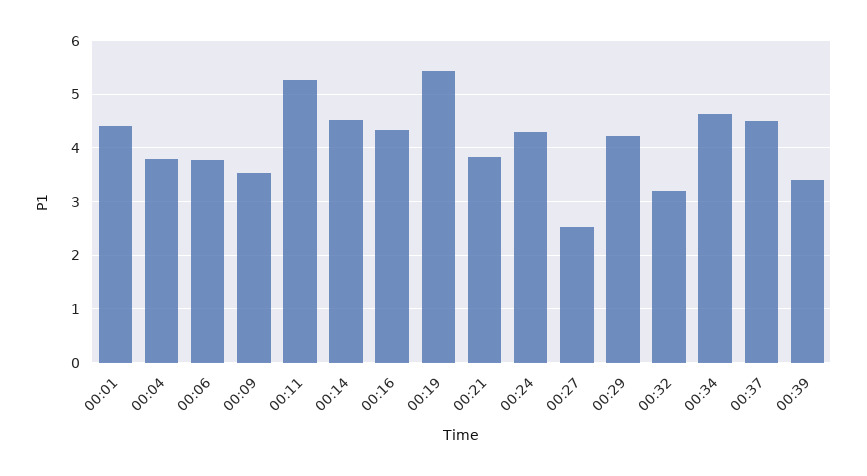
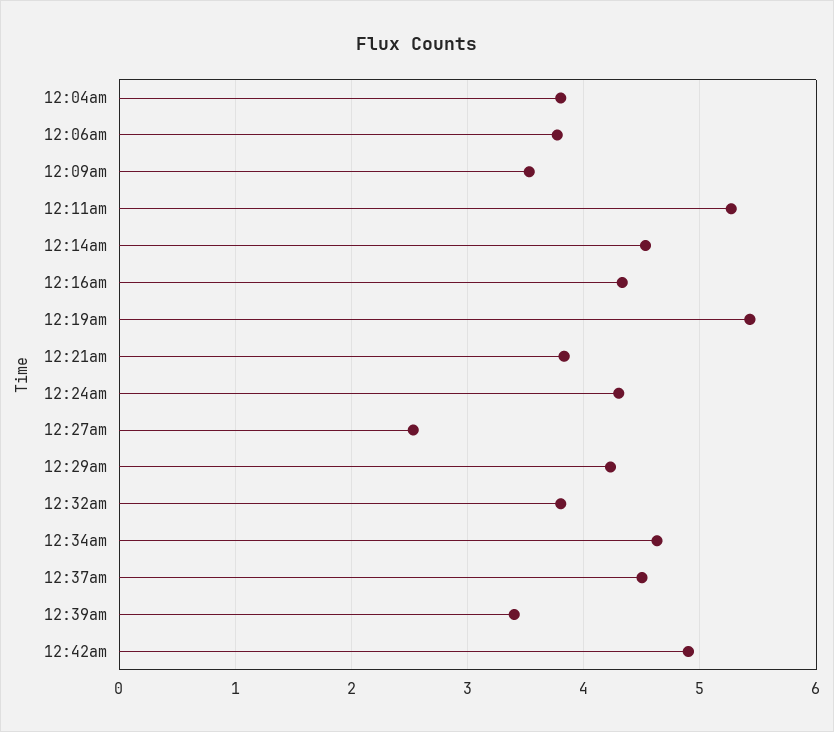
00:01: 4.4 -> none
00:32: 3.2 -> 3.8
12:42am: none -> 4.9

